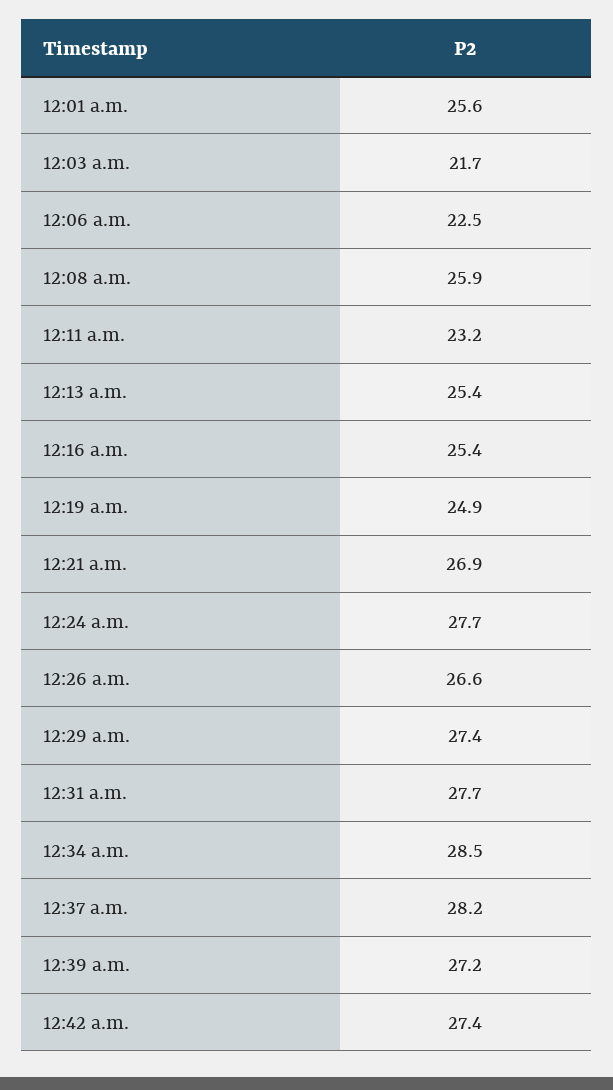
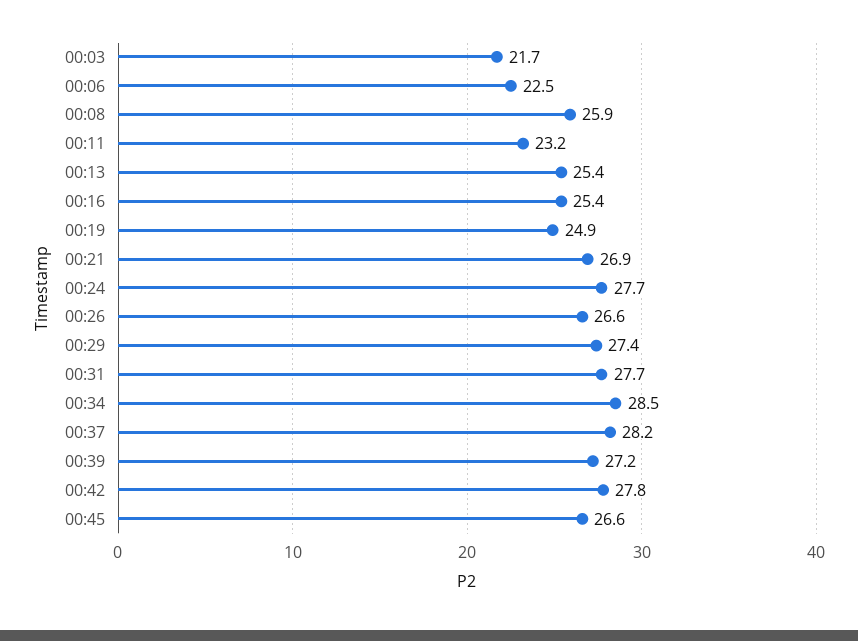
12:01 a.m.: 25.6 -> none
12:42 a.m.: 27.4 -> 27.8
00:45: none -> 26.6

